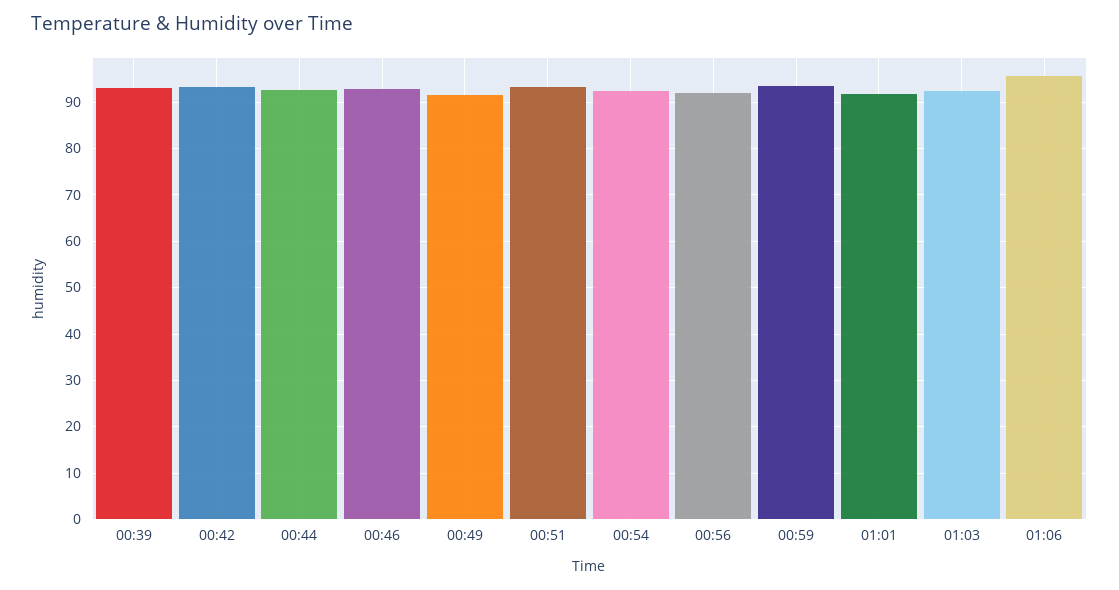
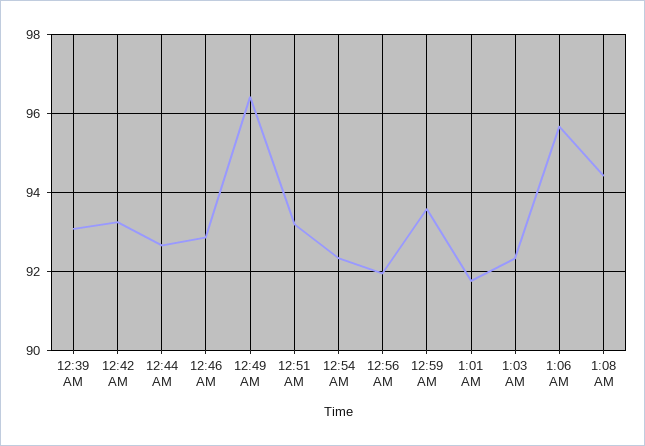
00:49: 92 -> 96.4
1:08 AM: none -> 94.4

